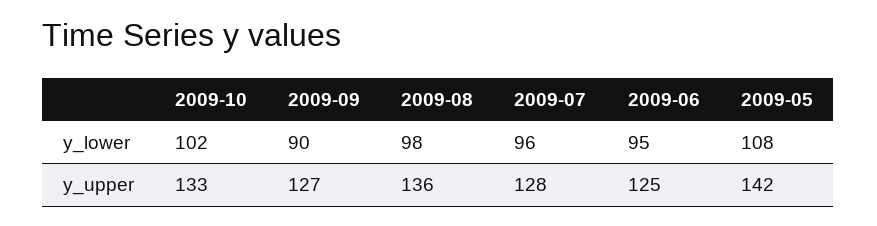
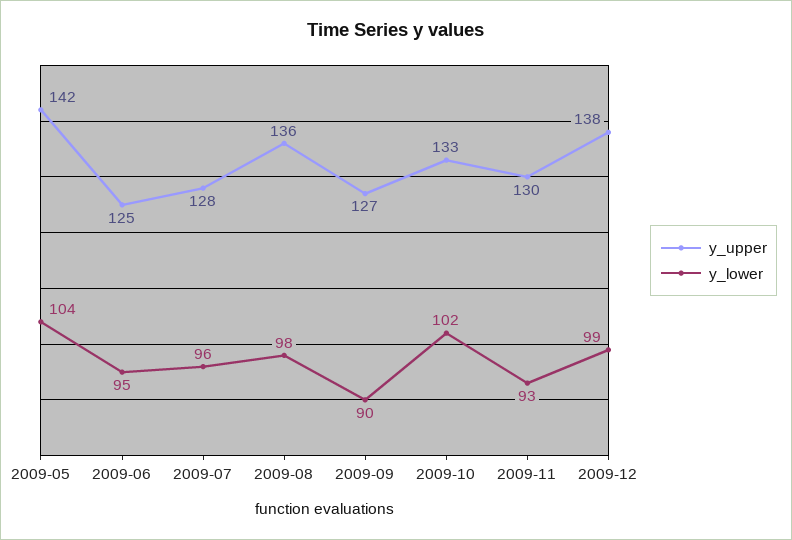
y_lower, 2009-05: 108 -> 104
y_upper, 2009-11: none -> 130
y_lower, 2009-11: none -> 93
y_upper, 2009-12: none -> 138
y_lower, 2009-12: none -> 99

